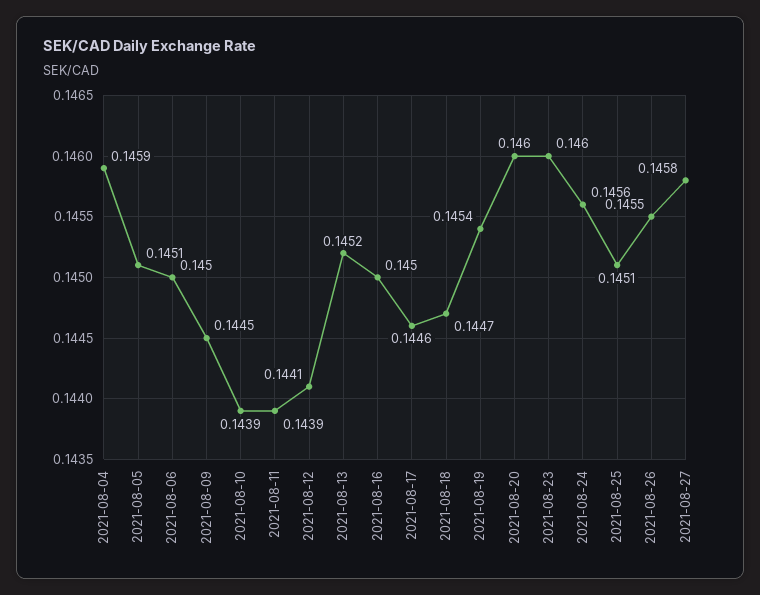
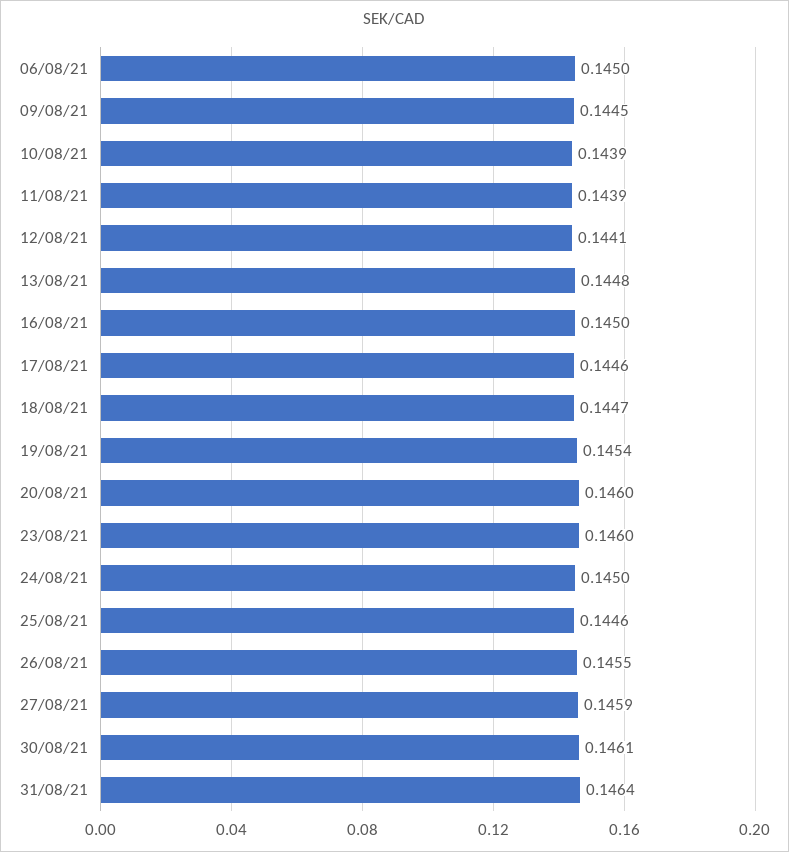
2021-08-04: 0.1459 -> none
2021-08-05: 0.1451 -> none
2021-08-13: 0.1452 -> 0.1448
2021-08-24: 0.1456 -> 0.145
2021-08-25: 0.1451 -> 0.1446
2021-08-27: 0.1458 -> 0.1459
30/08/21: none -> 0.1461
31/08/21: none -> 0.1464

